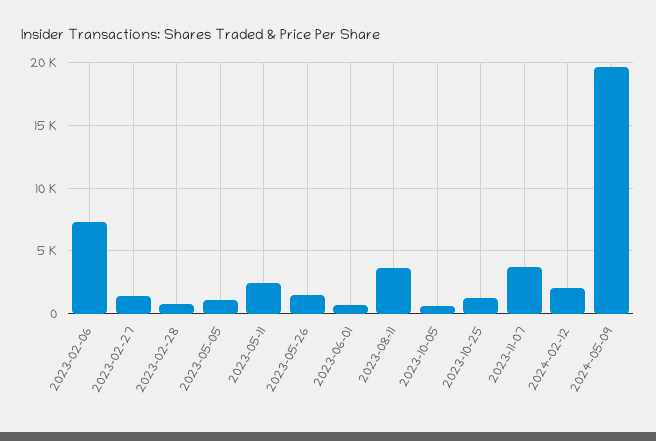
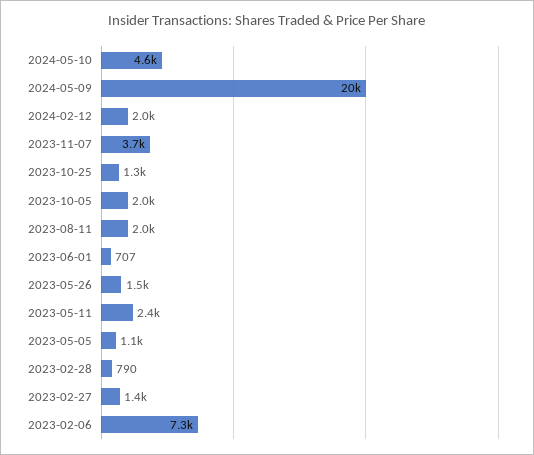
2023-08-11: 3500 -> 2000
2023-10-05: 500 -> 2000
2024-05-10: none -> 4600

